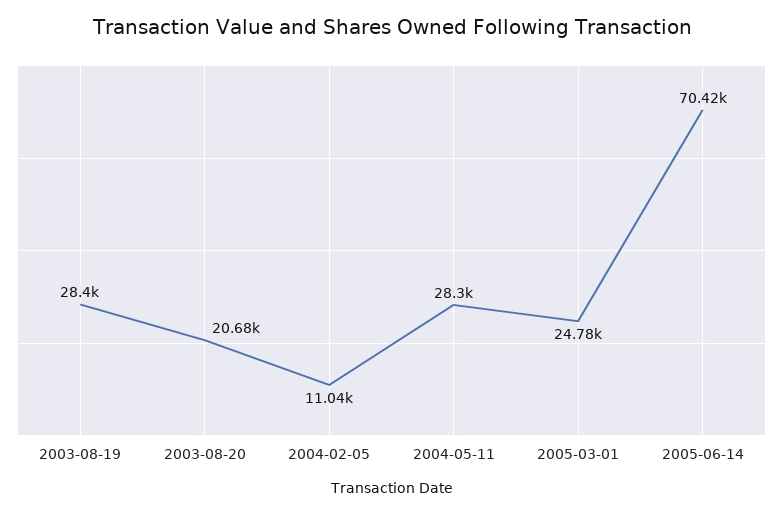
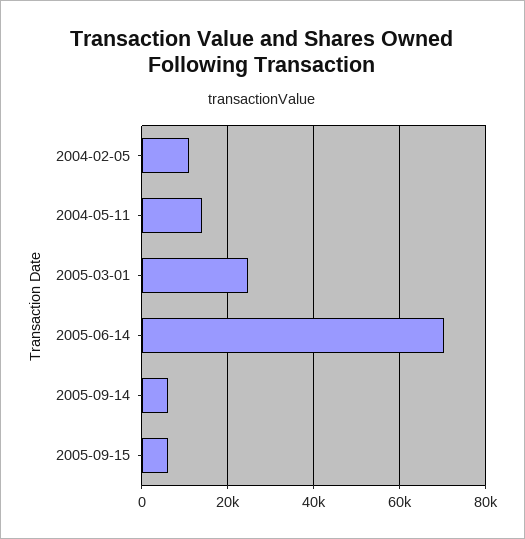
2003-08-19: 28400 -> none
2003-08-20: 20680 -> none
2004-05-11: 28300 -> 14000
2005-09-14: none -> 6000
2005-09-15: none -> 6000

